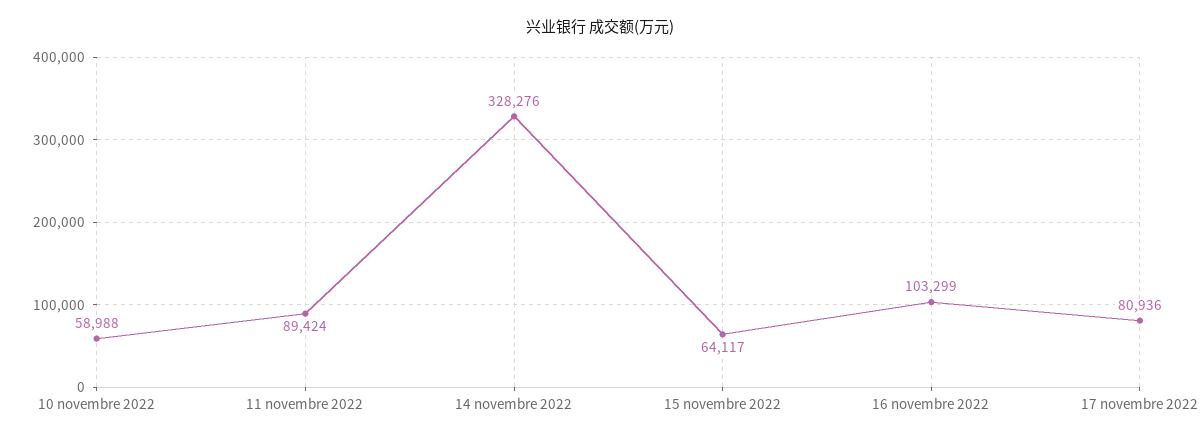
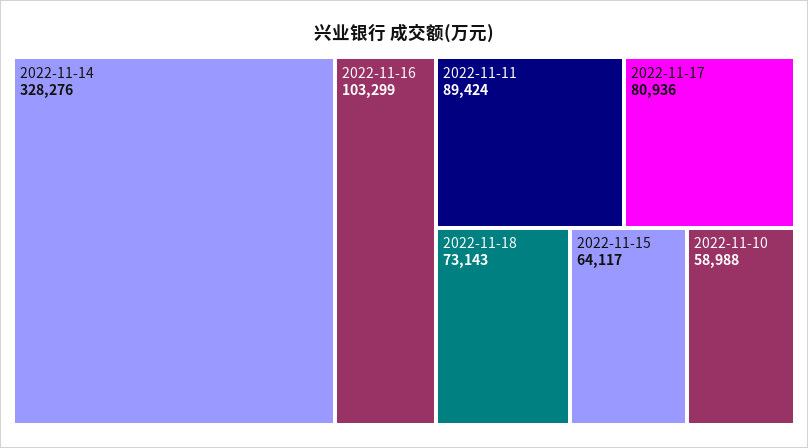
2022-11-18: none -> 73143

